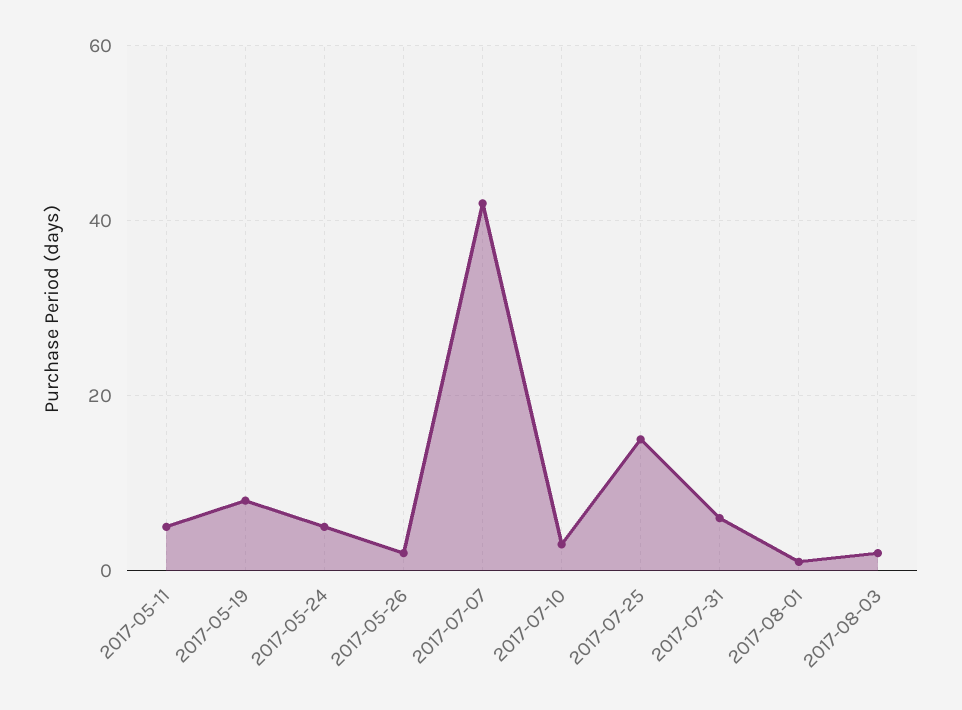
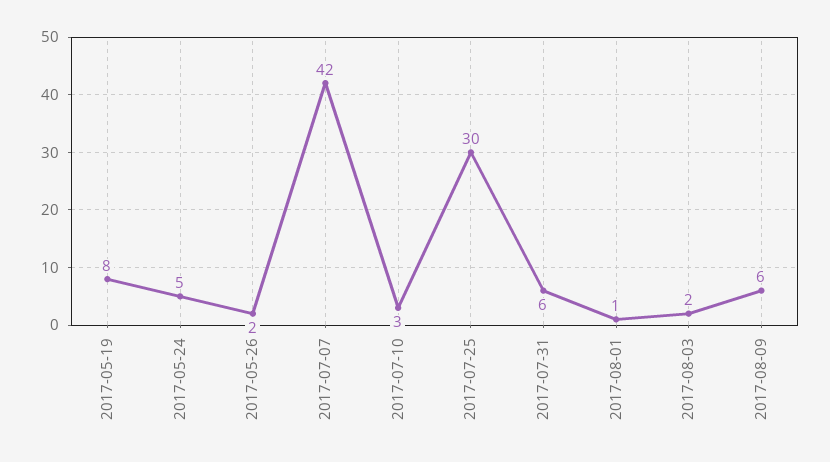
2017-05-11: 5 -> none
2017-07-25: 15 -> 30
2017-08-09: none -> 6

